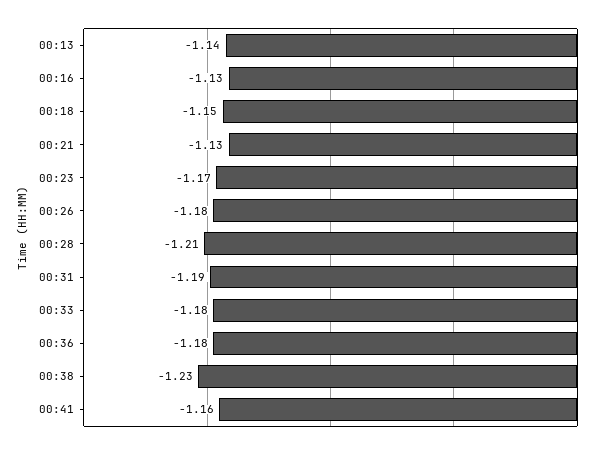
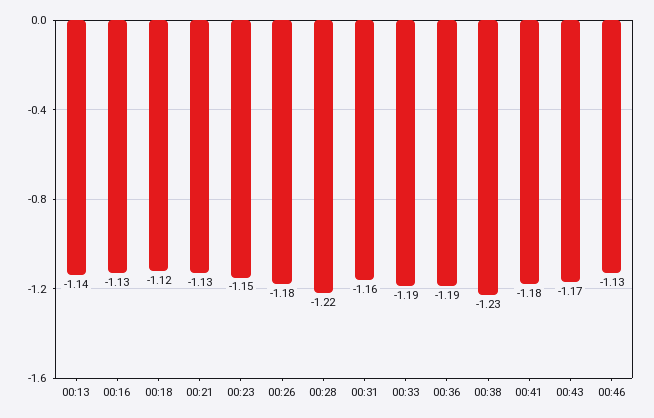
00:18: -1.15 -> -1.12
00:23: -1.17 -> -1.15
00:28: -1.21 -> -1.22
00:31: -1.19 -> -1.16
00:33: -1.18 -> -1.19
00:36: -1.18 -> -1.19
00:41: -1.16 -> -1.18
00:43: none -> -1.17
00:46: none -> -1.13

